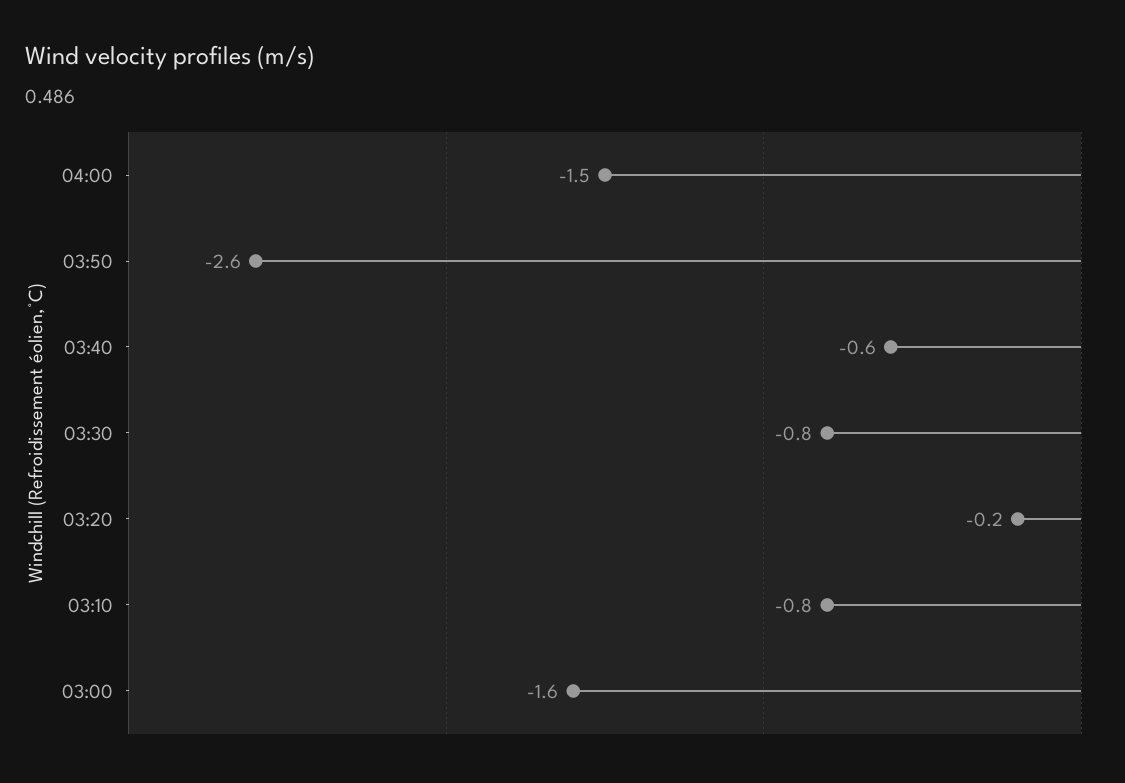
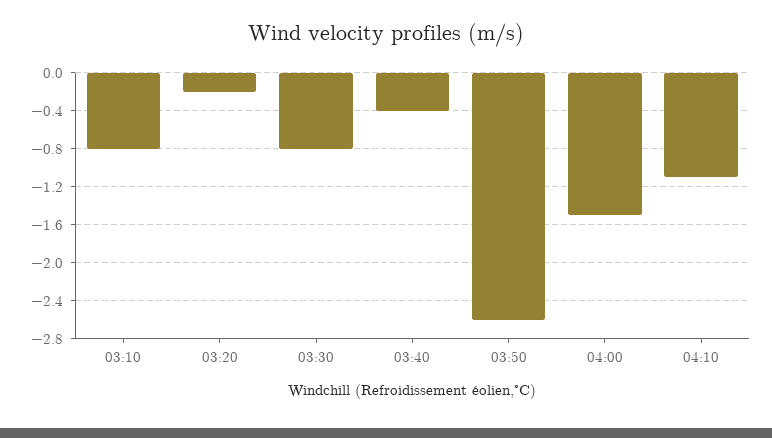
03:40: -0.6 -> -0.4
03:00: -1.6 -> none
04:10: none -> -1.1

